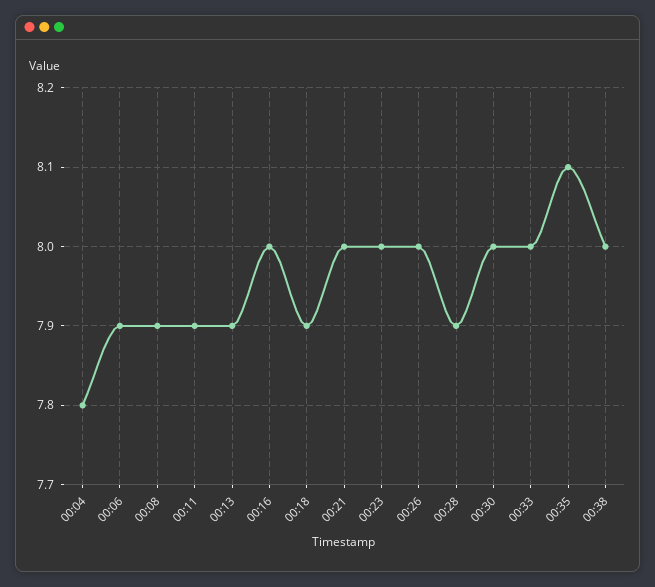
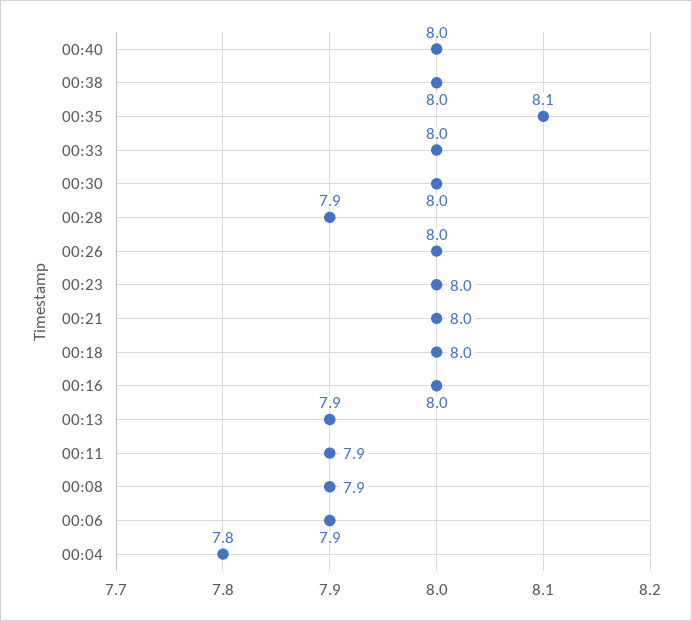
00:18: 7.9 -> 8
00:40: none -> 8

